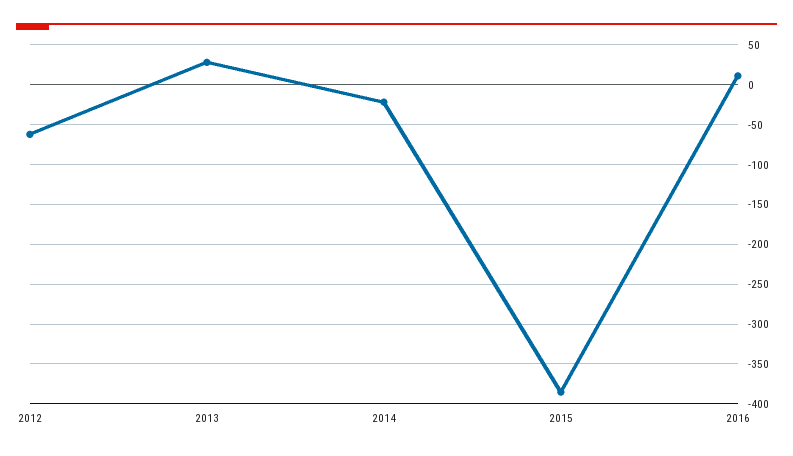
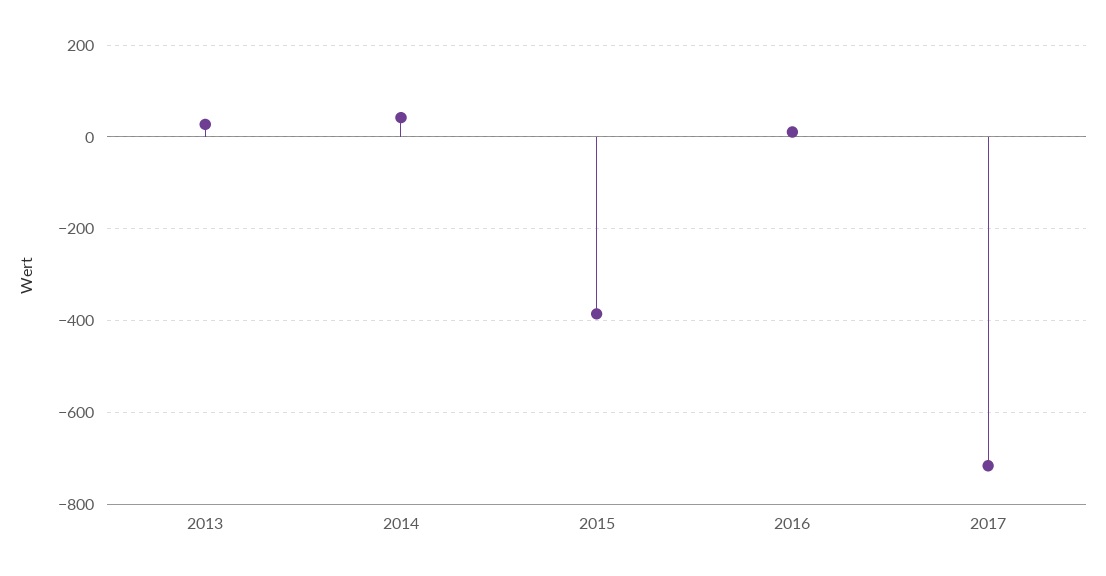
2012: -60 -> none
2014: -20 -> 40
2017: none -> -720

